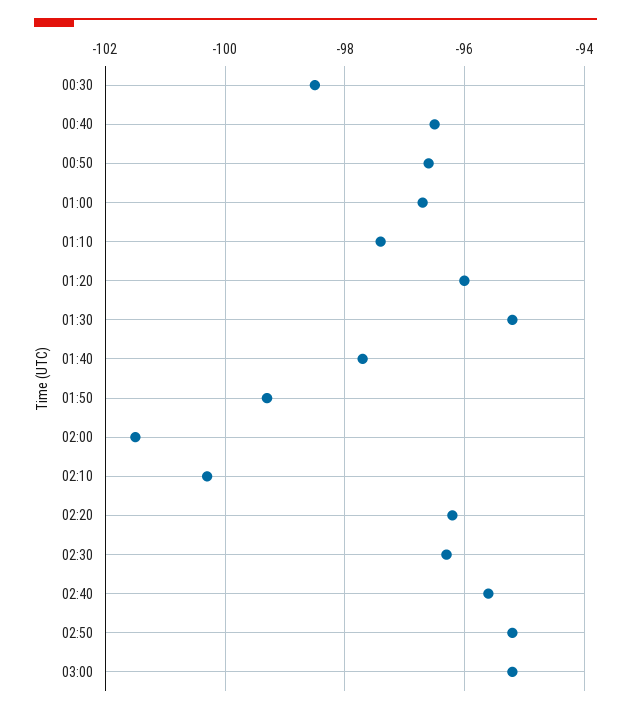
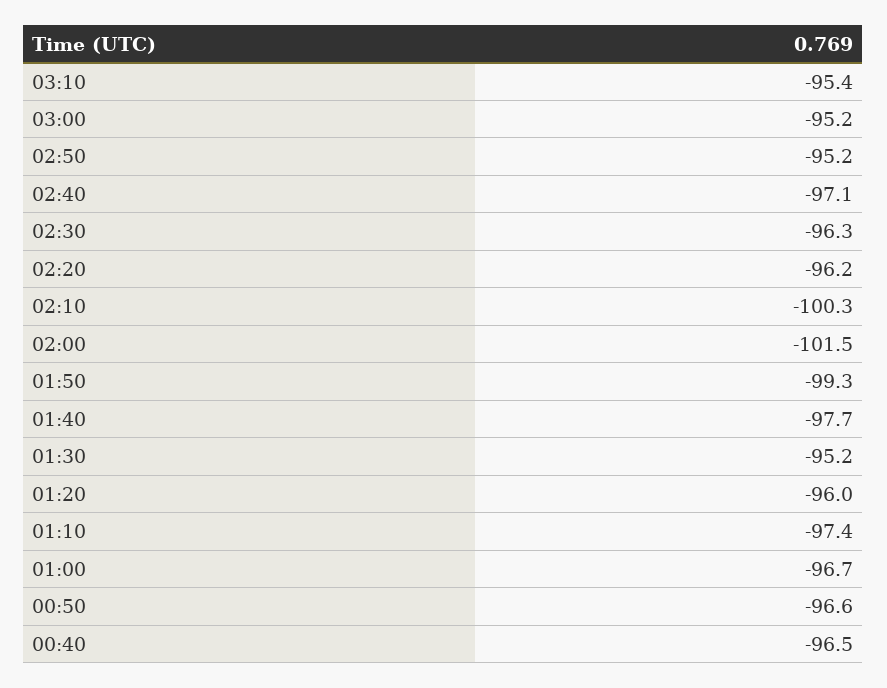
00:30: -98.5 -> none
02:40: -95.5 -> -97.1
03:10: none -> -95.4

